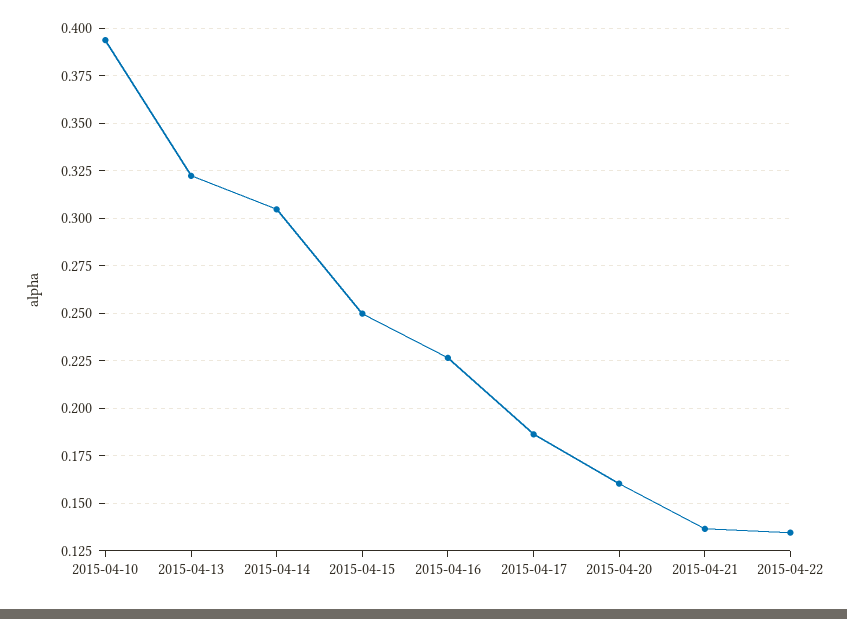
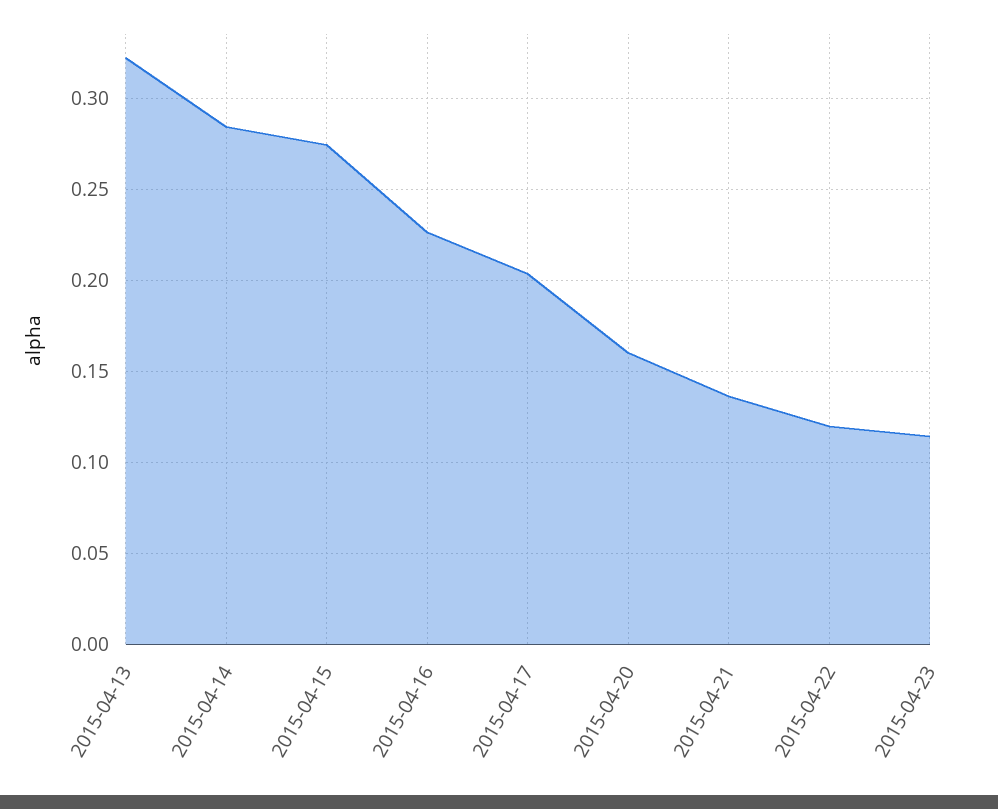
2015-04-10: 0.395 -> none
2015-04-14: 0.305 -> 0.285
2015-04-15: 0.25 -> 0.275
2015-04-17: 0.185 -> 0.205
2015-04-22: 0.135 -> 0.12
2015-04-23: none -> 0.115

